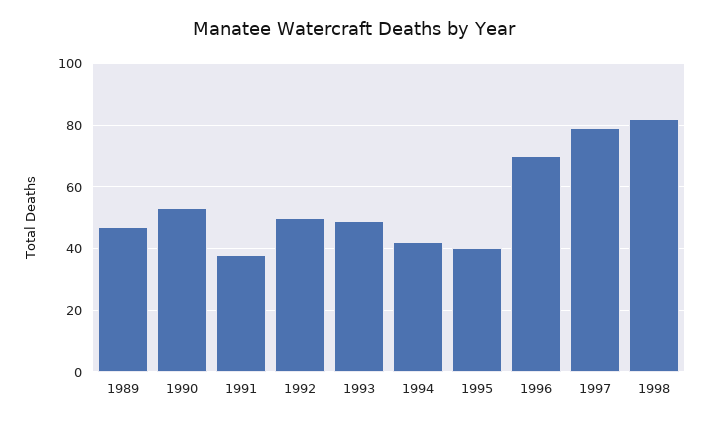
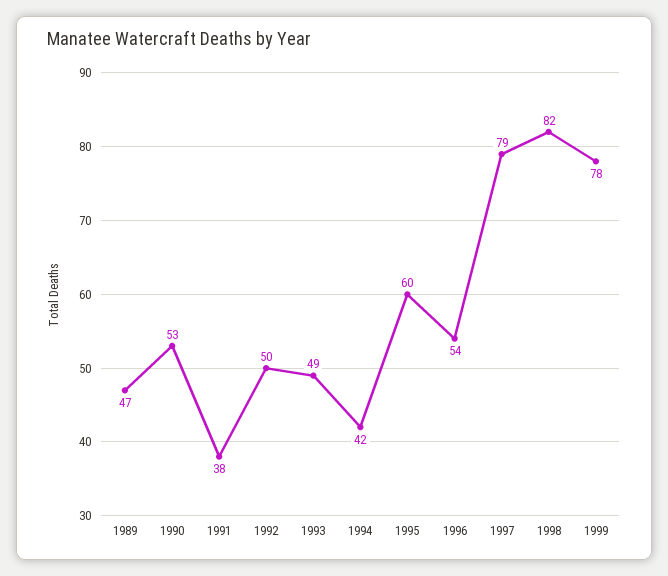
1995: 40 -> 60
1996: 70 -> 54
1999: none -> 78

